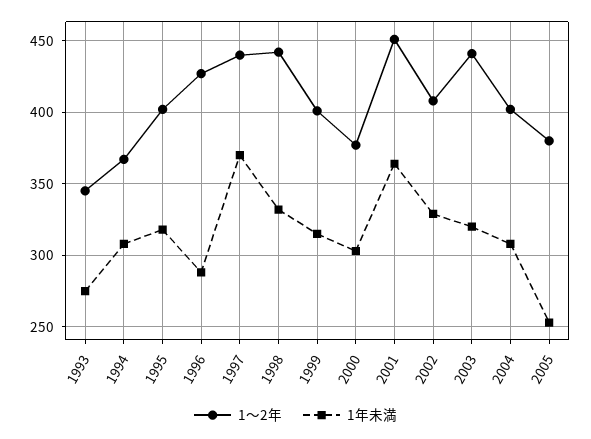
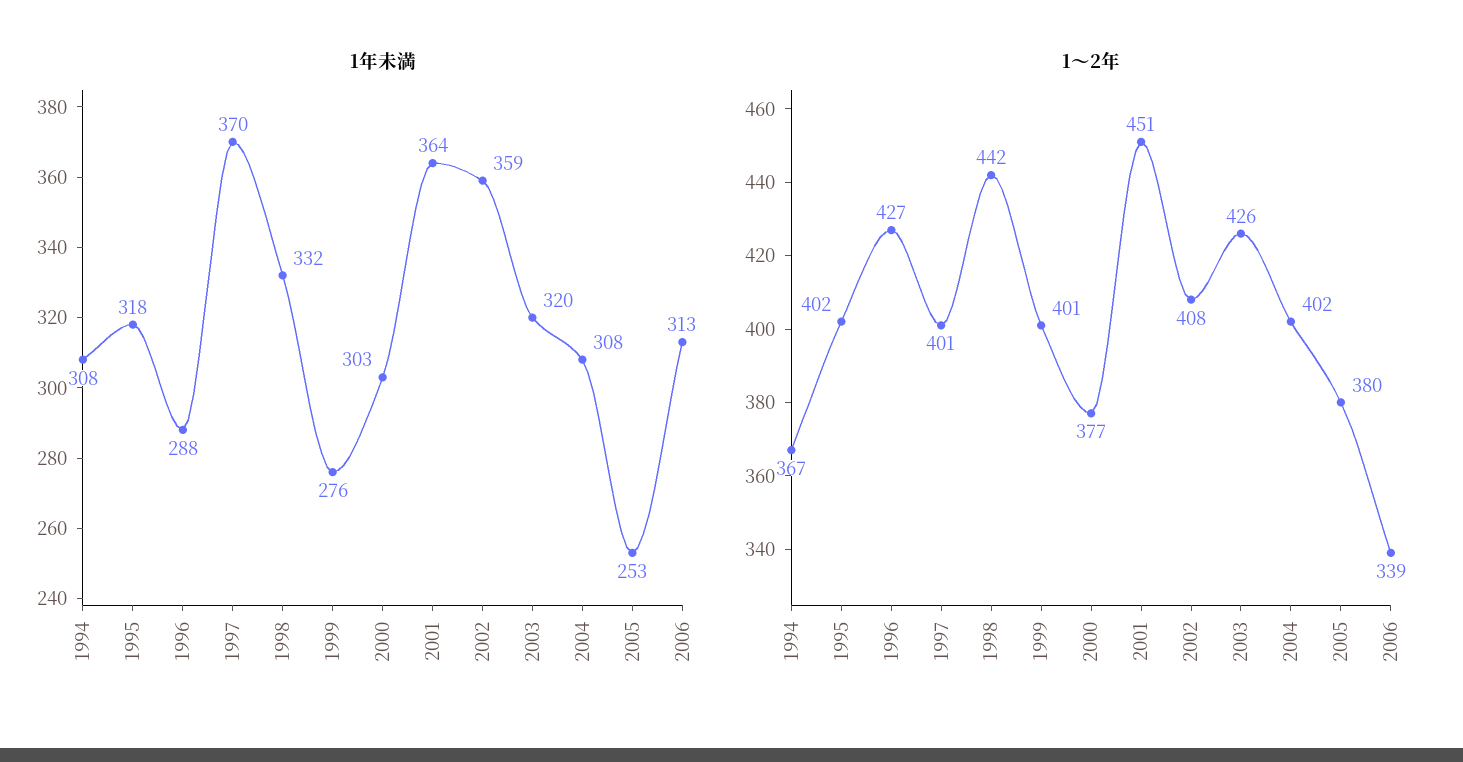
1～2年, 1993: 345 -> none
1年未満, 1993: 275 -> none
1～2年, 1997: 440 -> 401
1年未満, 1999: 315 -> 276
1年未満, 2002: 330 -> 359
1～2年, 2003: 440 -> 426
1年未満, 2006: none -> 313
1～2年, 2006: none -> 339

